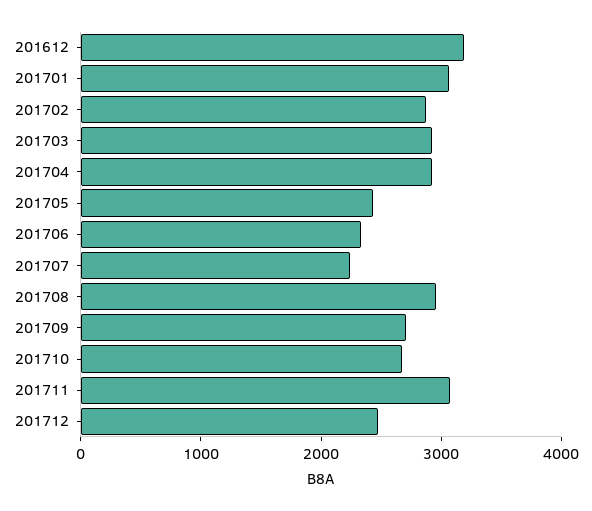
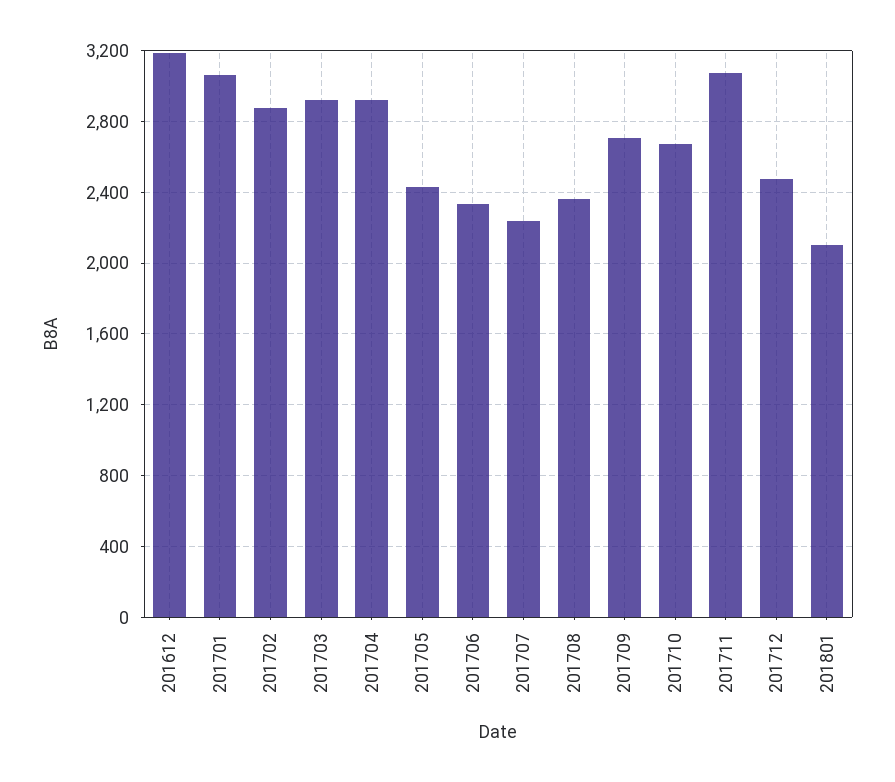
201708: 3000 -> 2350
201801: none -> 2100

